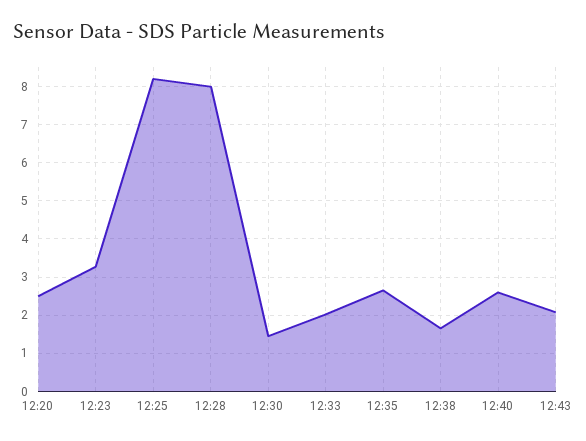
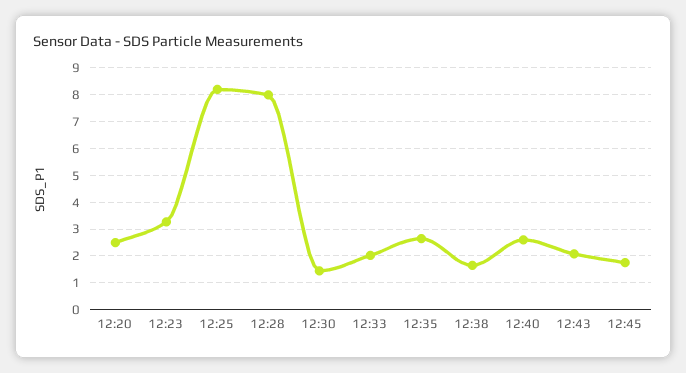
12:45: none -> 1.75

